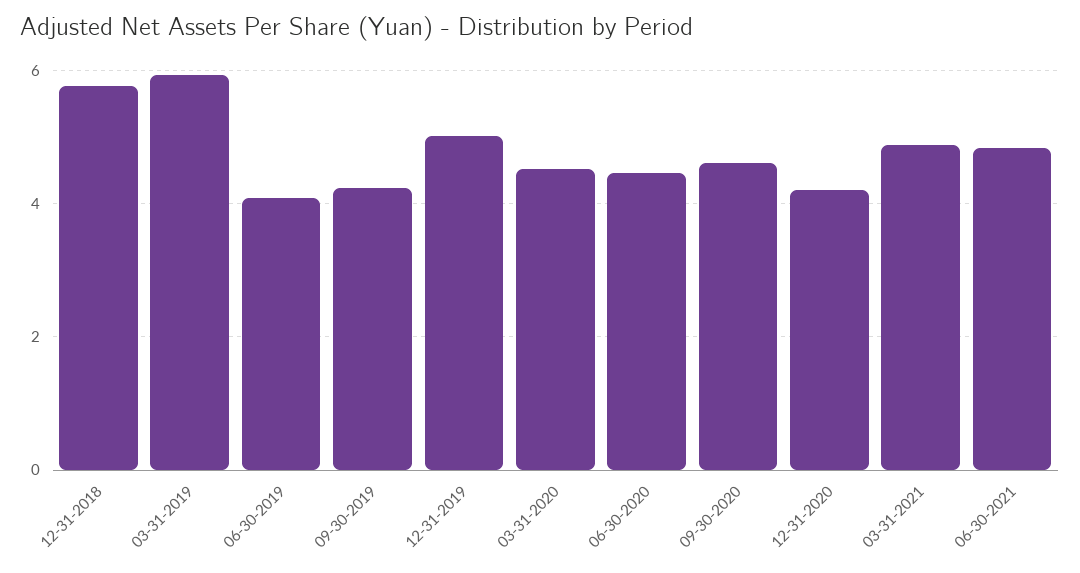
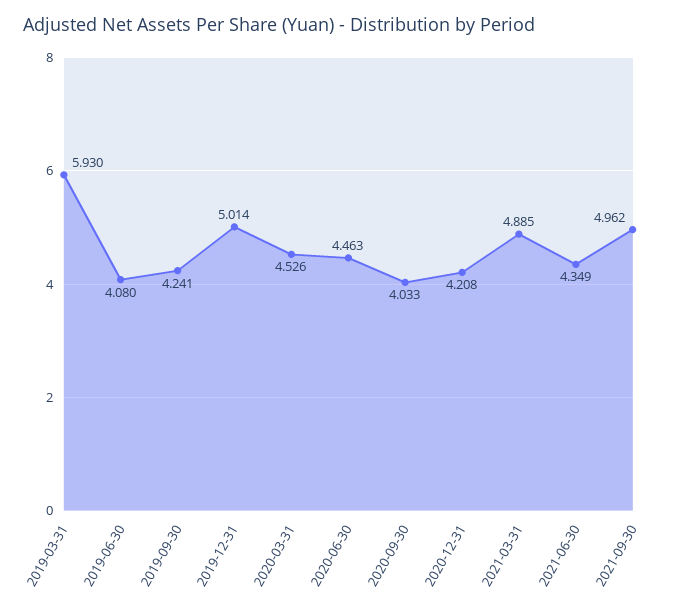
12-31-2018: 5.8 -> none
09-30-2020: 4.6 -> 4.033
06-30-2021: 4.8 -> 4.349
2021-09-30: none -> 4.962

